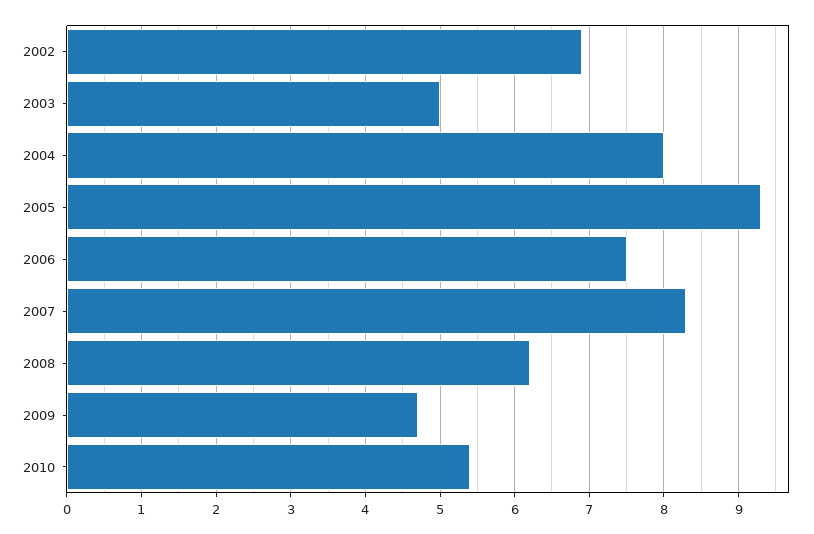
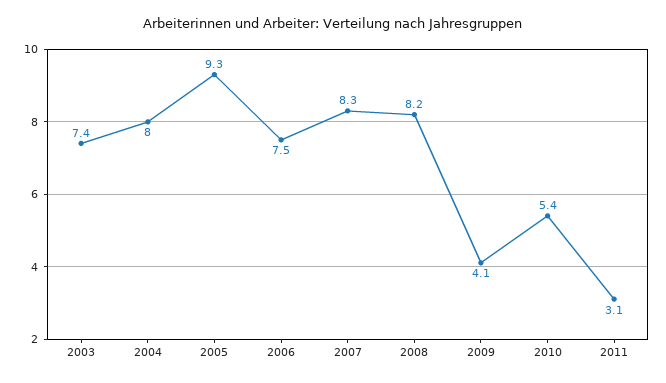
2002: 6.9 -> none
2003: 5 -> 7.4
2008: 6.2 -> 8.2
2009: 4.7 -> 4.1
2011: none -> 3.1

